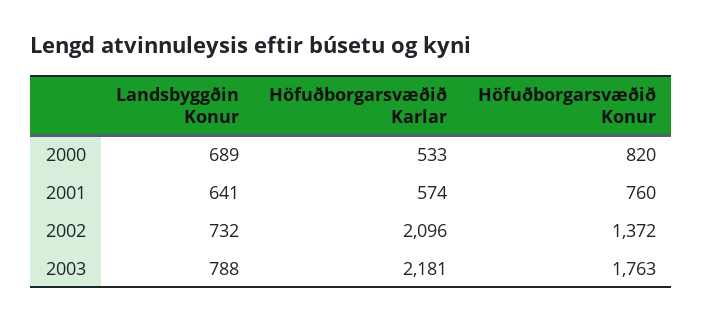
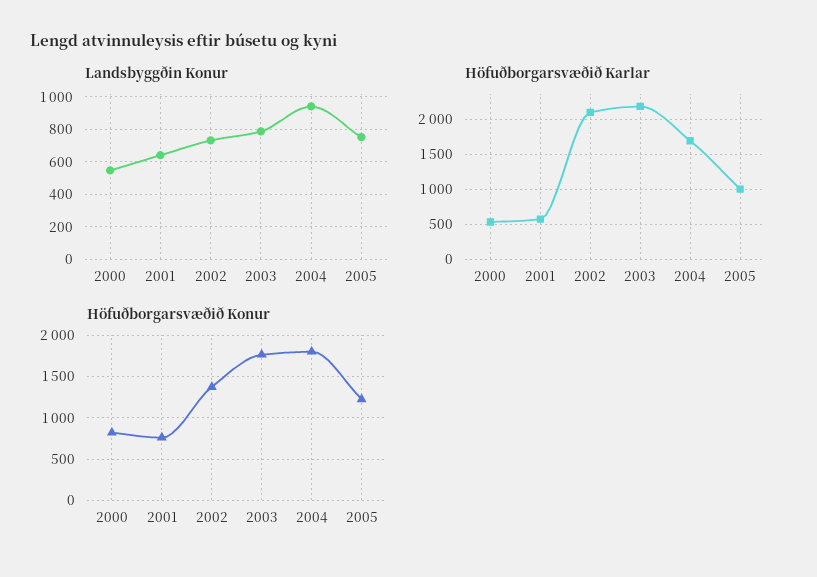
Landsbyggðin Konur, 2000: 689 -> 550
Landsbyggðin Konur, 2004: none -> 950
Landsbyggðin Konur, 2005: none -> 750
Höfuðborgarsvæðið Karlar, 2004: none -> 1700
Höfuðborgarsvæðið Karlar, 2005: none -> 1000
Höfuðborgarsvæðið Konur, 2004: none -> 1800
Höfuðborgarsvæðið Konur, 2005: none -> 1200

